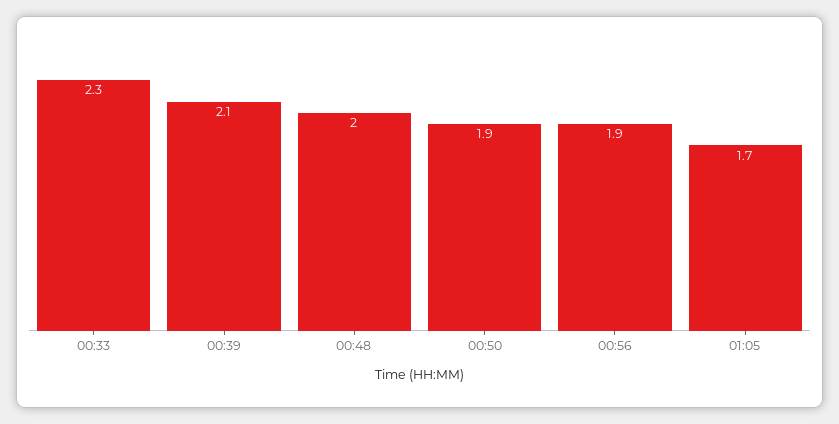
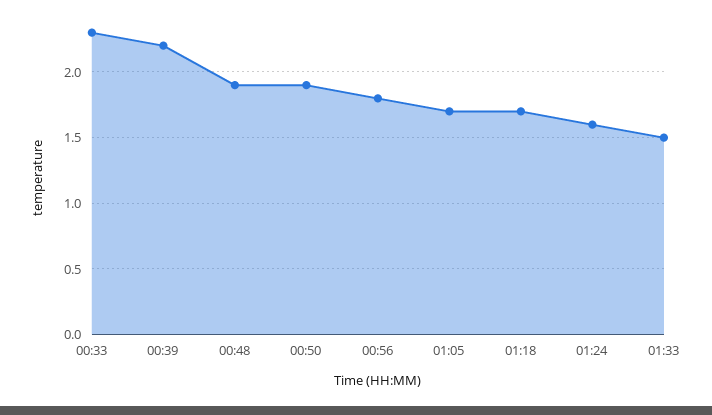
00:39: 2.1 -> 2.2
00:48: 2 -> 1.9
00:56: 1.9 -> 1.8
01:18: none -> 1.7
01:24: none -> 1.6
01:33: none -> 1.5

